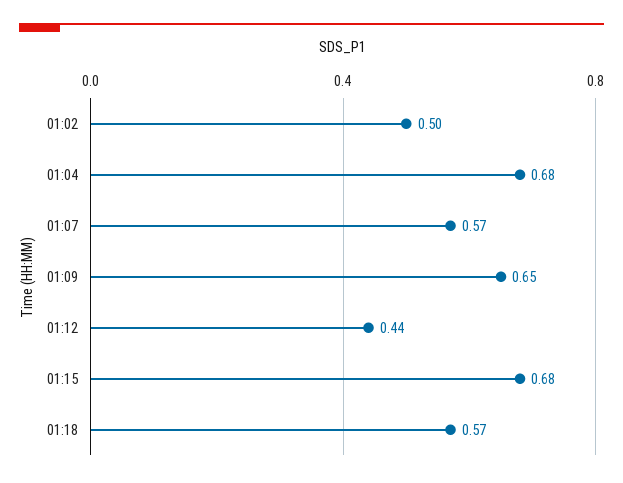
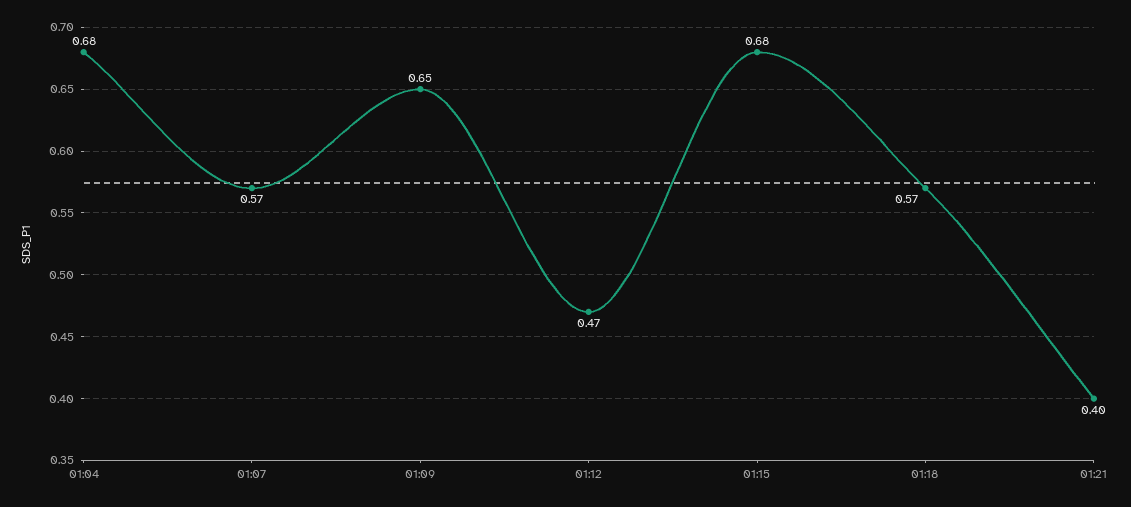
01:02: 0.5 -> none
01:12: 0.44 -> 0.47
01:21: none -> 0.4

